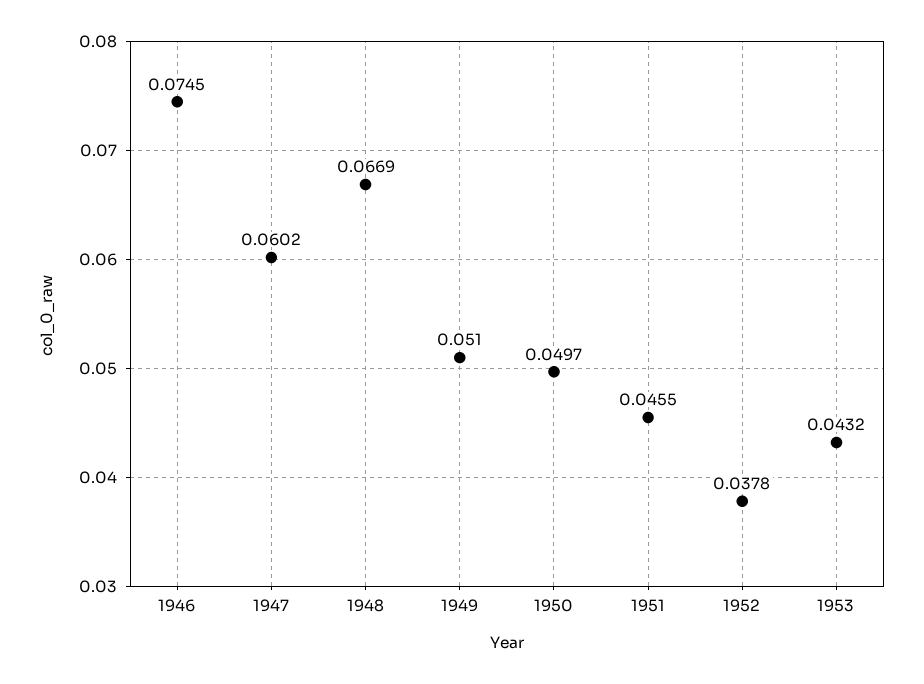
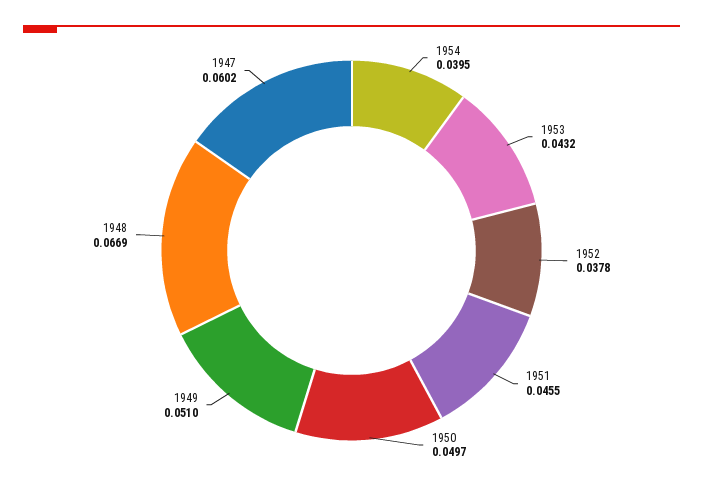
1946: 0.0745 -> none
1954: none -> 0.0395

